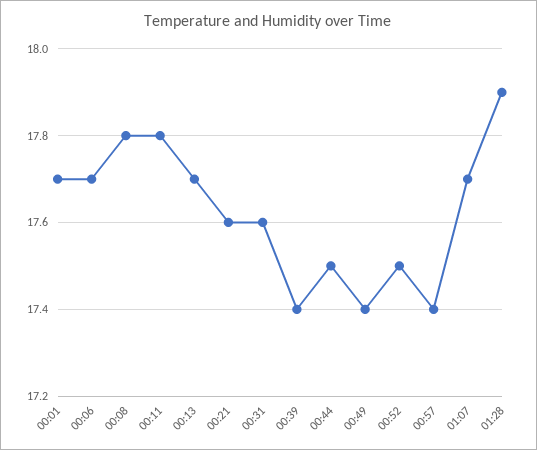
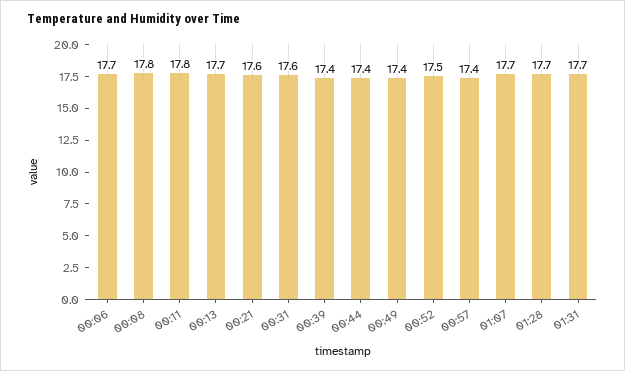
00:01: 17.7 -> none
00:44: 17.5 -> 17.4
01:28: 17.9 -> 17.7
01:31: none -> 17.7

